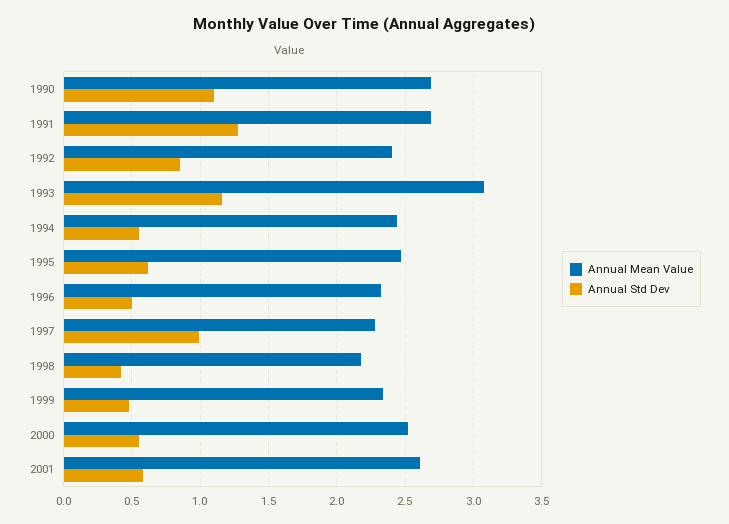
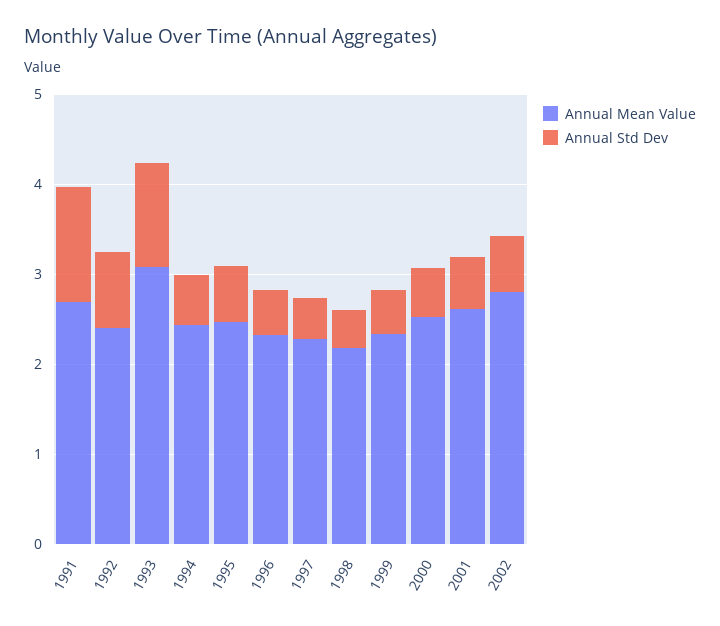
Annual Mean Value, 1990: 2.7 -> none
Annual Std Dev, 1990: 1.1 -> none
Annual Std Dev, 1997: 1 -> 0.4
Annual Mean Value, 2002: none -> 2.8
Annual Std Dev, 2002: none -> 0.6

